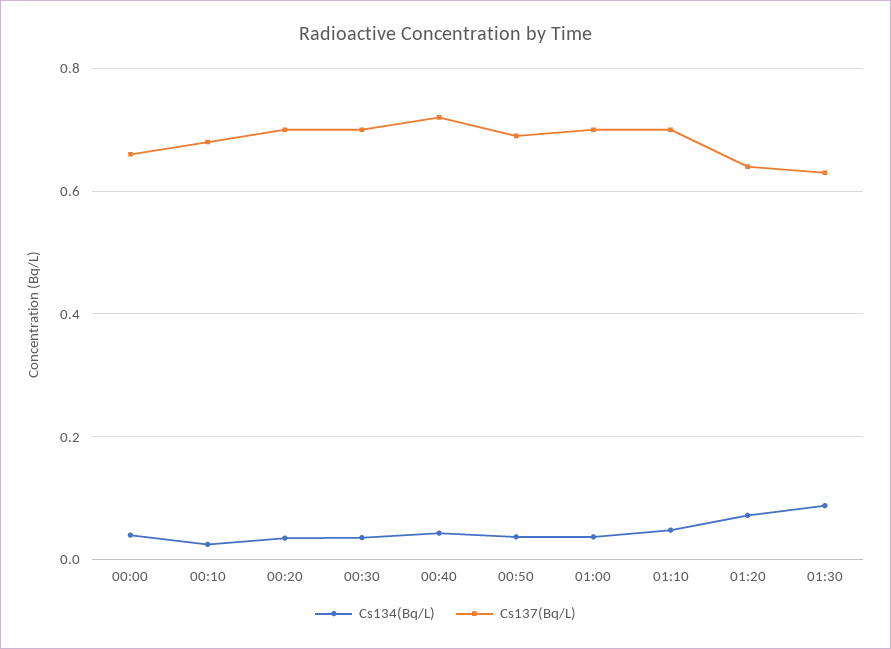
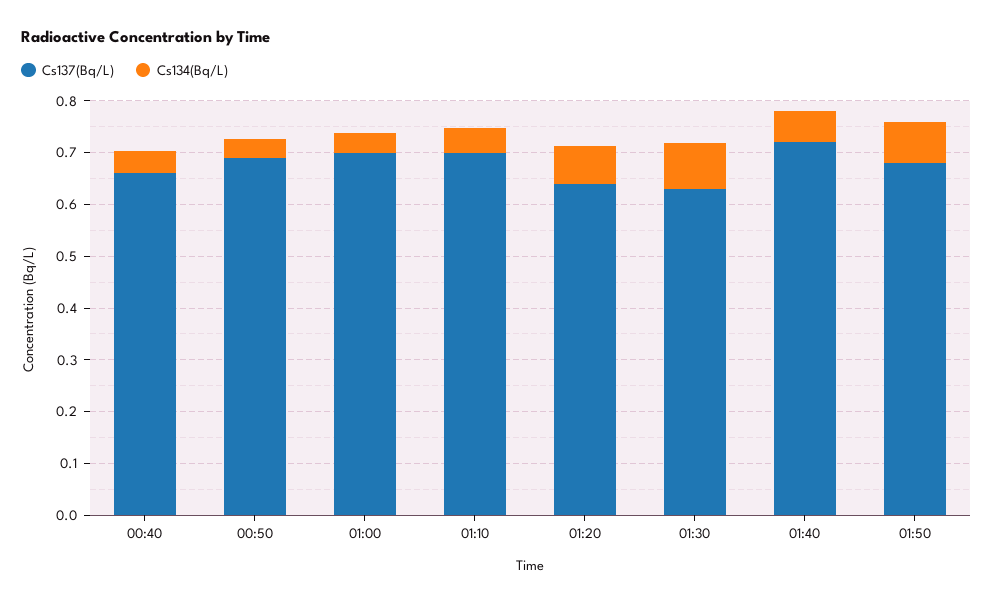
Cs134(Bq/L), 00:00: 0.04 -> none
Cs137(Bq/L), 00:00: 0.66 -> none
Cs134(Bq/L), 00:10: 0.02 -> none
Cs137(Bq/L), 00:10: 0.68 -> none
Cs134(Bq/L), 00:20: 0.04 -> none
Cs137(Bq/L), 00:20: 0.7 -> none
Cs134(Bq/L), 00:30: 0.04 -> none
Cs137(Bq/L), 00:30: 0.7 -> none
Cs137(Bq/L), 00:40: 0.72 -> 0.66
Cs137(Bq/L), 01:40: none -> 0.72
Cs134(Bq/L), 01:40: none -> 0.06
Cs137(Bq/L), 01:50: none -> 0.68
Cs134(Bq/L), 01:50: none -> 0.08

